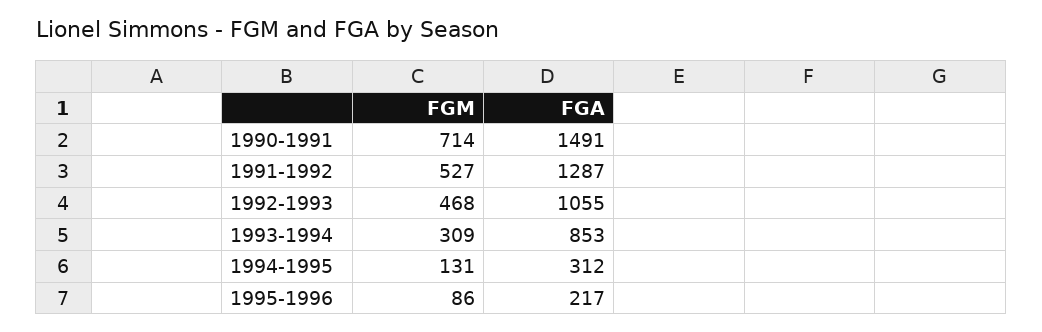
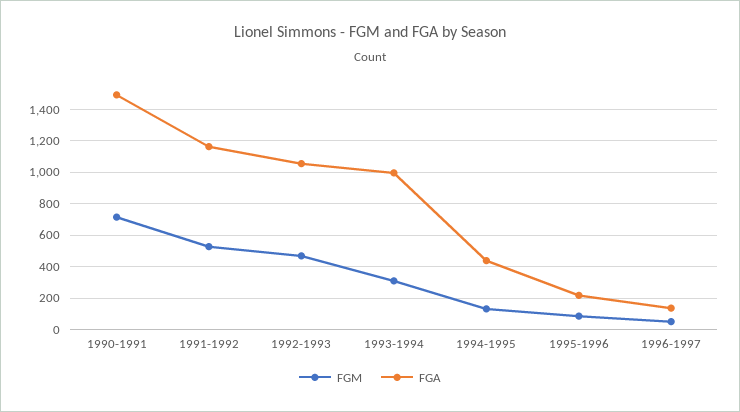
FGA, 1991-1992: 1287 -> 1150
FGA, 1993-1994: 853 -> 1000
FGA, 1994-1995: 312 -> 450
FGM, 1996-1997: none -> 50
FGA, 1996-1997: none -> 150

